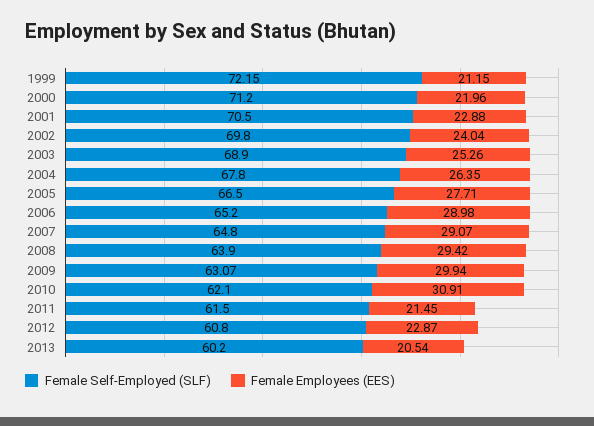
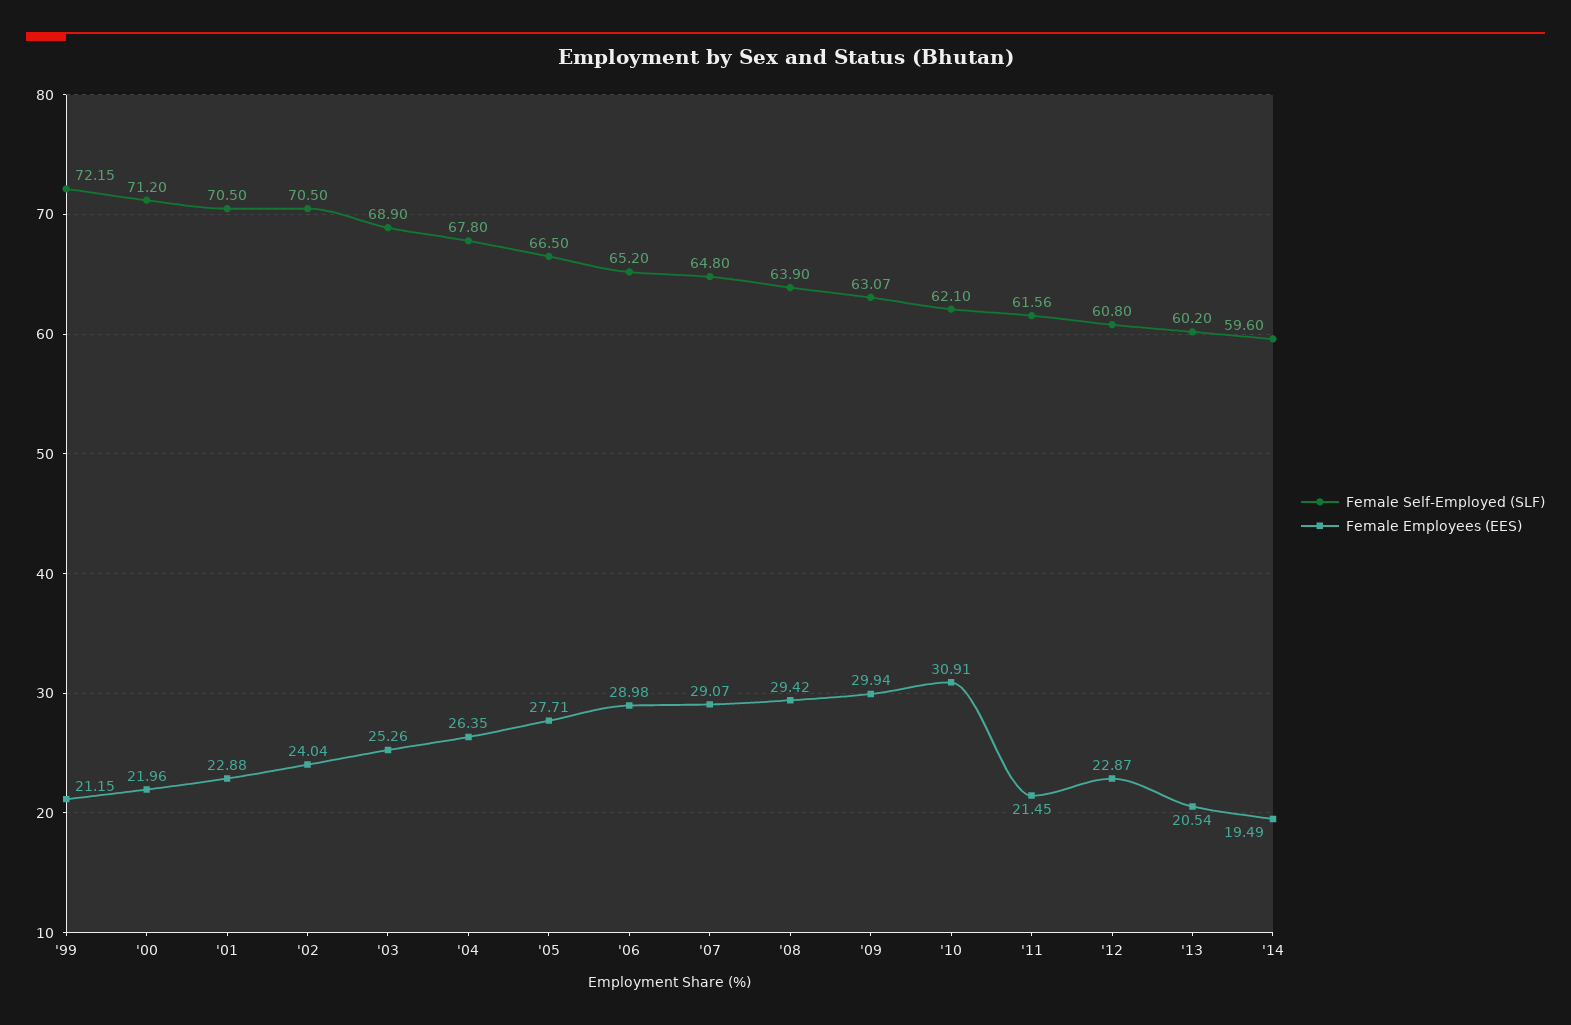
Female Self-Employed (SLF), 2002: 69.8 -> 70.5
Female Self-Employed (SLF), 2011: 61.5 -> 61.56
Female Self-Employed (SLF), '14: none -> 59.6
Female Employees (EES), '14: none -> 19.49

